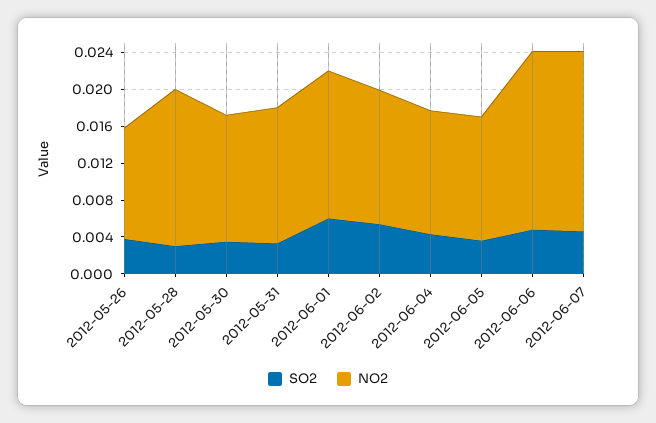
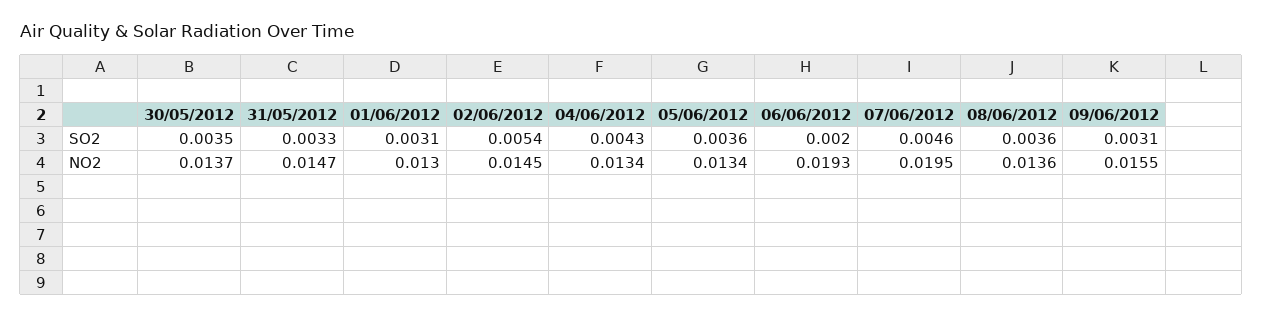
SO2, 2012-05-26: 0.004 -> none
NO2, 2012-05-26: 0.012 -> none
SO2, 2012-05-28: 0.003 -> none
NO2, 2012-05-28: 0.017 -> none
SO2, 2012-06-01: 0.006 -> 0.0031
NO2, 2012-06-01: 0.016 -> 0.013
SO2, 2012-06-06: 0.005 -> 0.002
SO2, 08/06/2012: none -> 0.0036
SO2, 09/06/2012: none -> 0.0031
NO2, 08/06/2012: none -> 0.0136
NO2, 09/06/2012: none -> 0.0155

